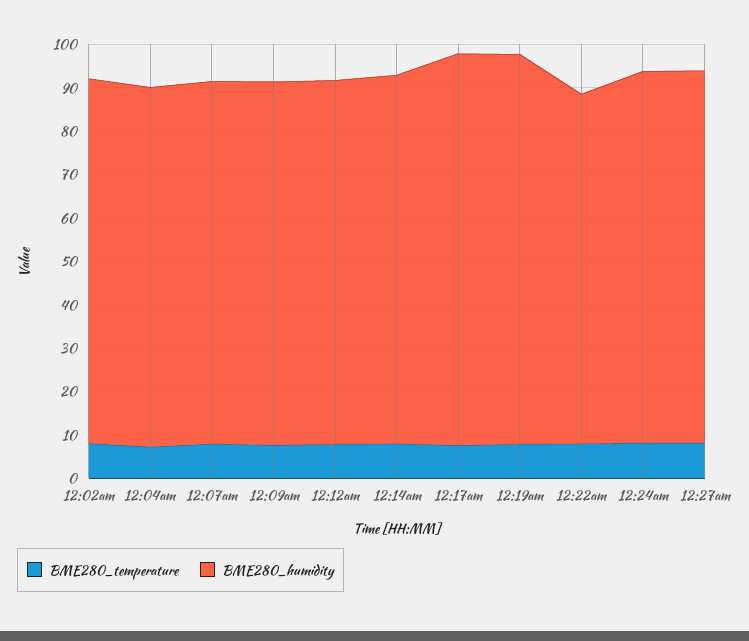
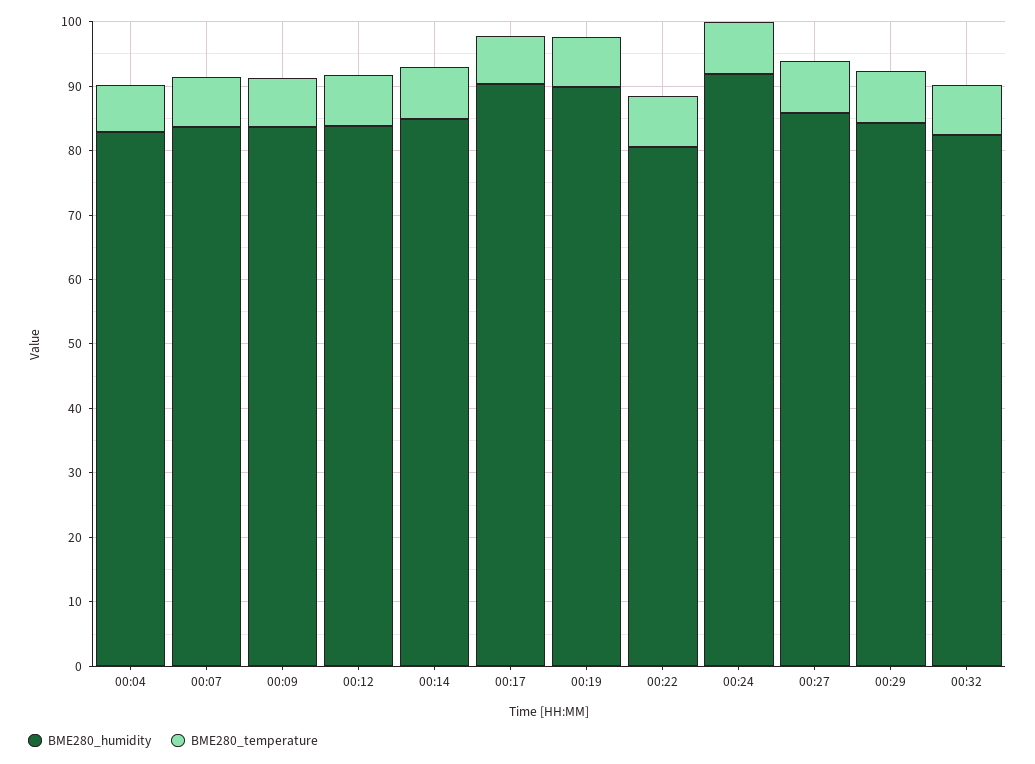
BME280_temperature, 12:02am: 8 -> none
BME280_humidity, 12:02am: 84 -> none
BME280_humidity, 12:24am: 86 -> 92
BME280_humidity, 00:29: none -> 84
BME280_temperature, 00:29: none -> 8
BME280_humidity, 00:32: none -> 82
BME280_temperature, 00:32: none -> 8

